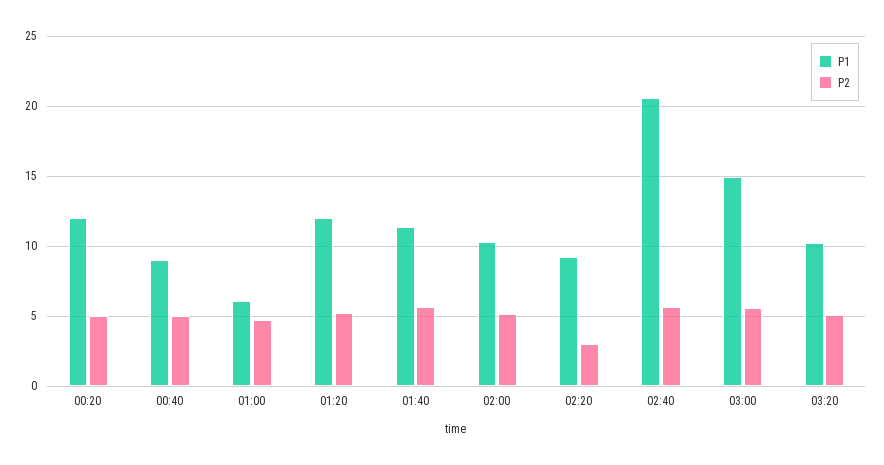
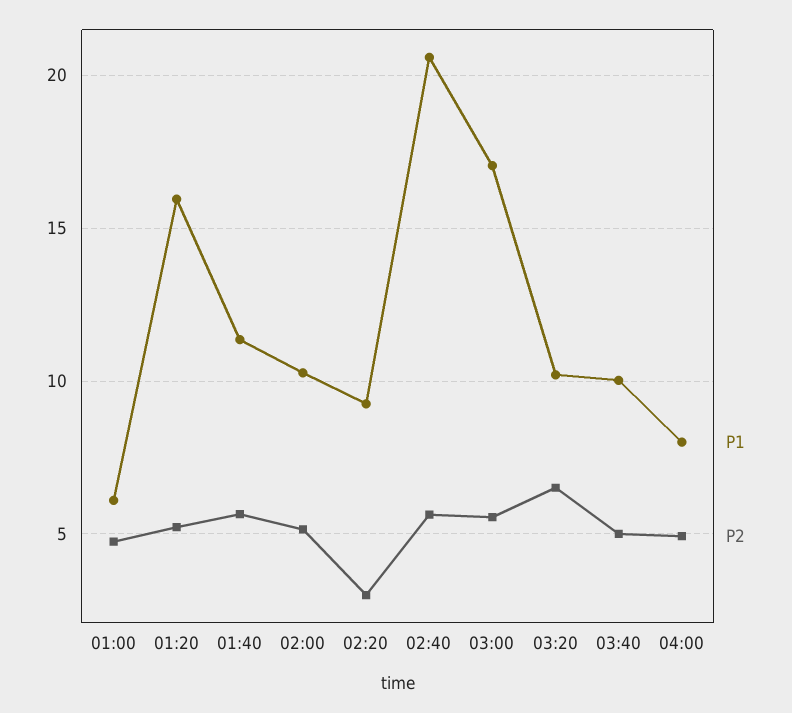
P1, 00:20: 12 -> none
P2, 00:20: 5 -> none
P1, 00:40: 9 -> none
P2, 00:40: 5 -> none
P1, 01:20: 12 -> 16
P1, 03:00: 15 -> 17
P2, 03:20: 5 -> 6.5
P1, 03:40: none -> 10
P2, 03:40: none -> 5
P1, 04:00: none -> 8
P2, 04:00: none -> 5

